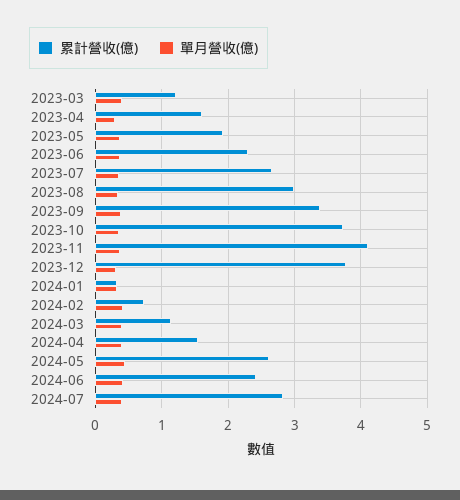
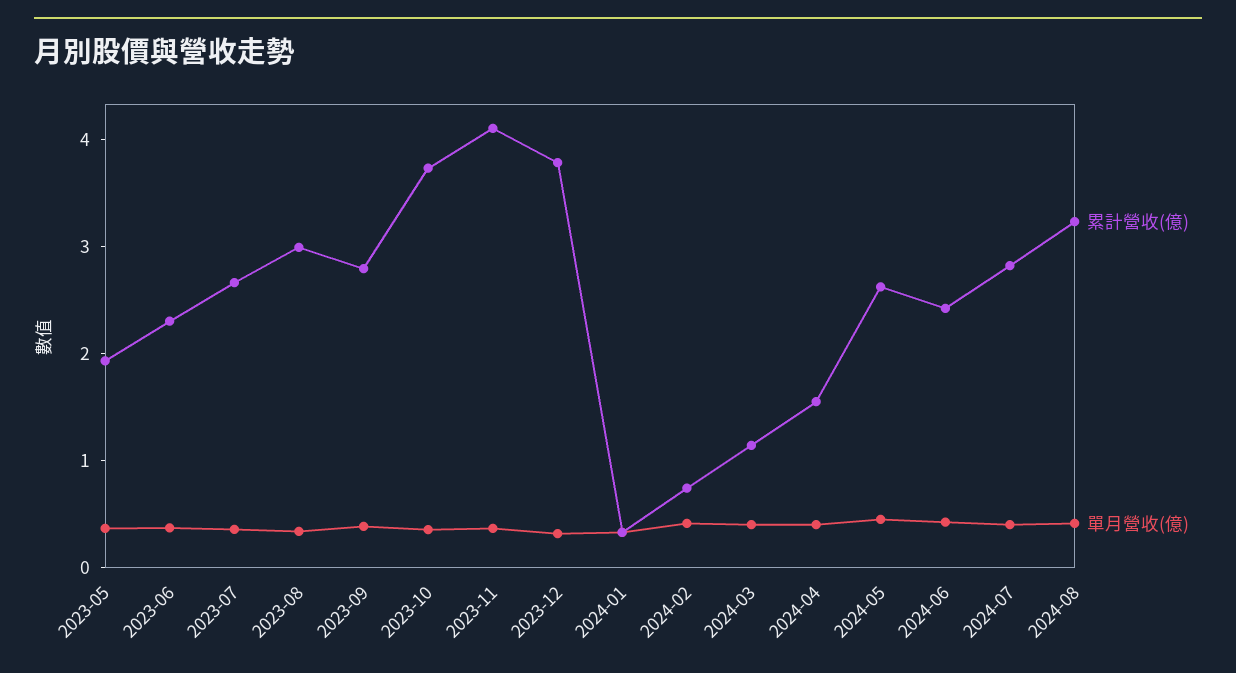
累計營收(億), 2023-03: 1.2 -> none
單月營收(億), 2023-03: 0.4 -> none
累計營收(億), 2023-04: 1.6 -> none
單月營收(億), 2023-04: 0.3 -> none
累計營收(億), 2023-09: 3.4 -> 2.8
累計營收(億), 2024-08: none -> 3.2
單月營收(億), 2024-08: none -> 0.4

